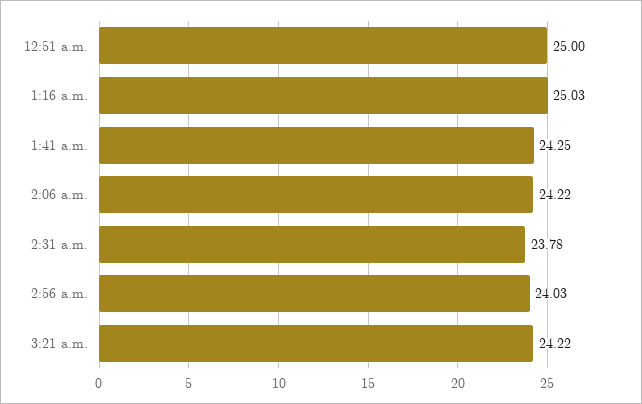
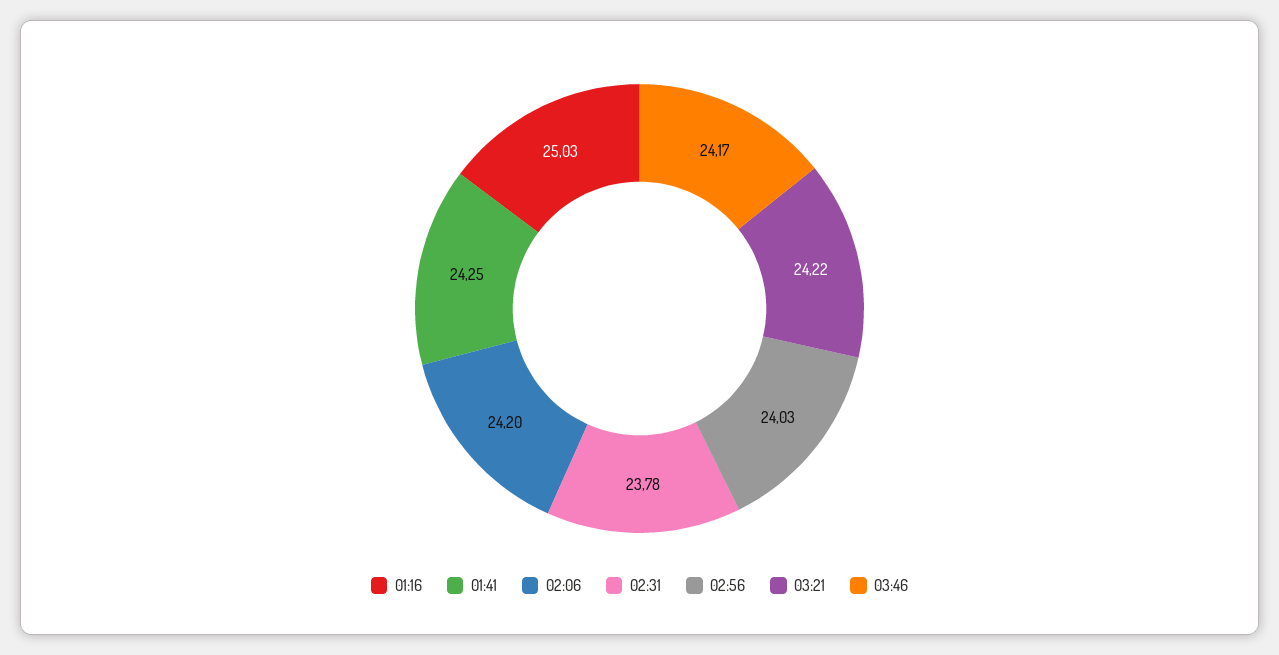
12:51 a.m.: 25 -> none
2:06 a.m.: 24.22 -> 24.2
03:46: none -> 24.17

